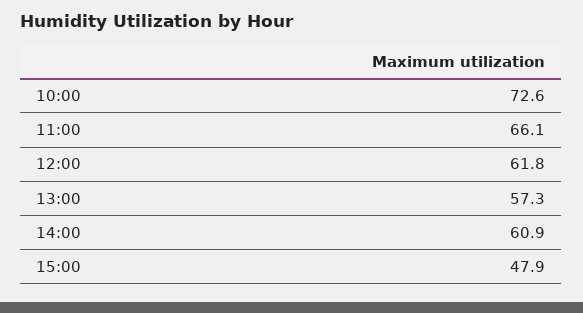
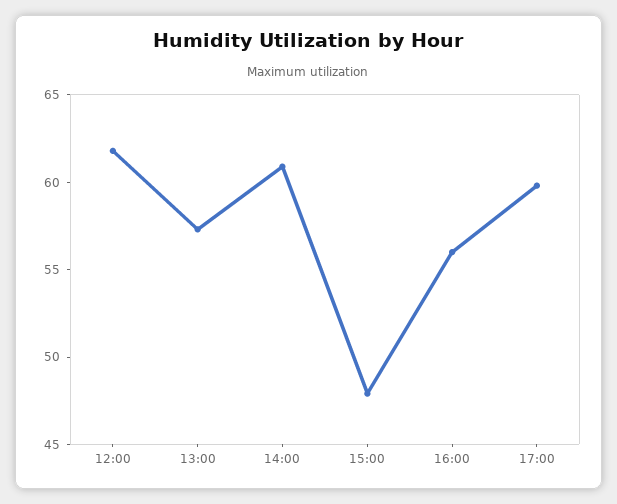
10:00: 72.6 -> none
11:00: 66.1 -> none
16:00: none -> 56
17:00: none -> 60

